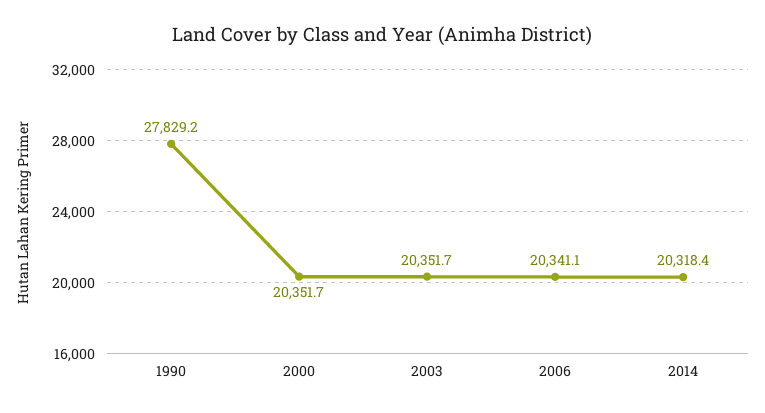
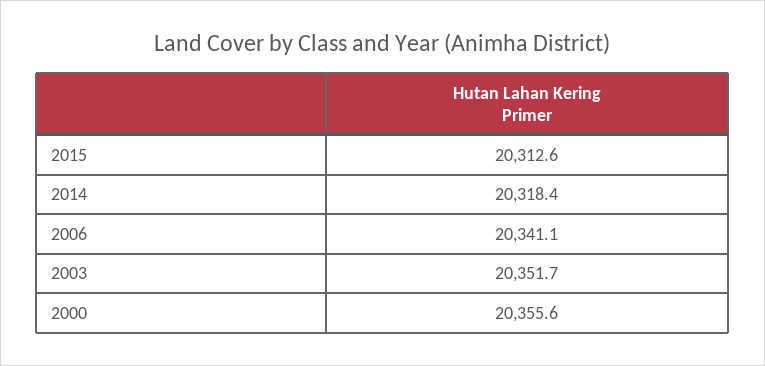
1990: 27829.2 -> none
2000: 20351.7 -> 20355.6
2015: none -> 20312.6

